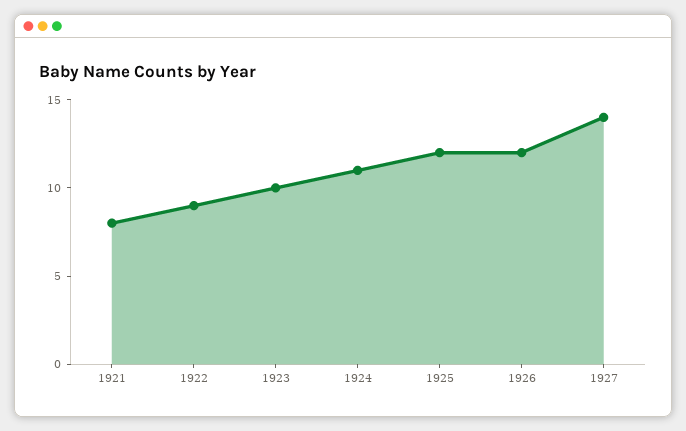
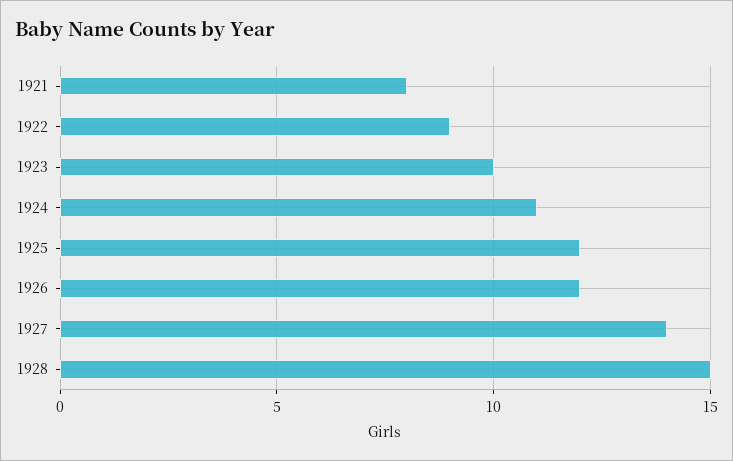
1928: none -> 15

